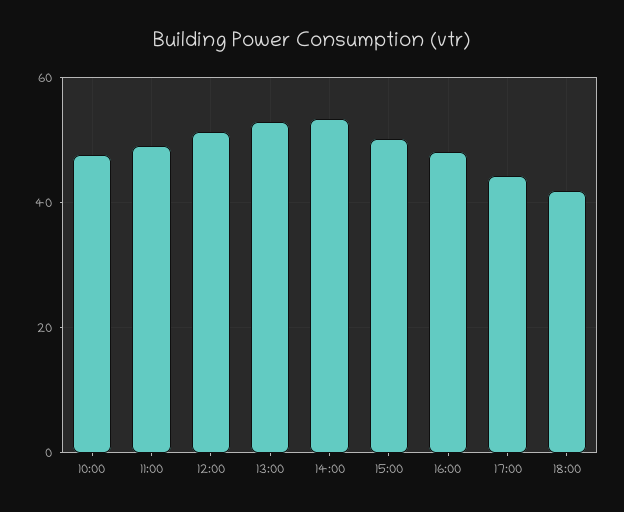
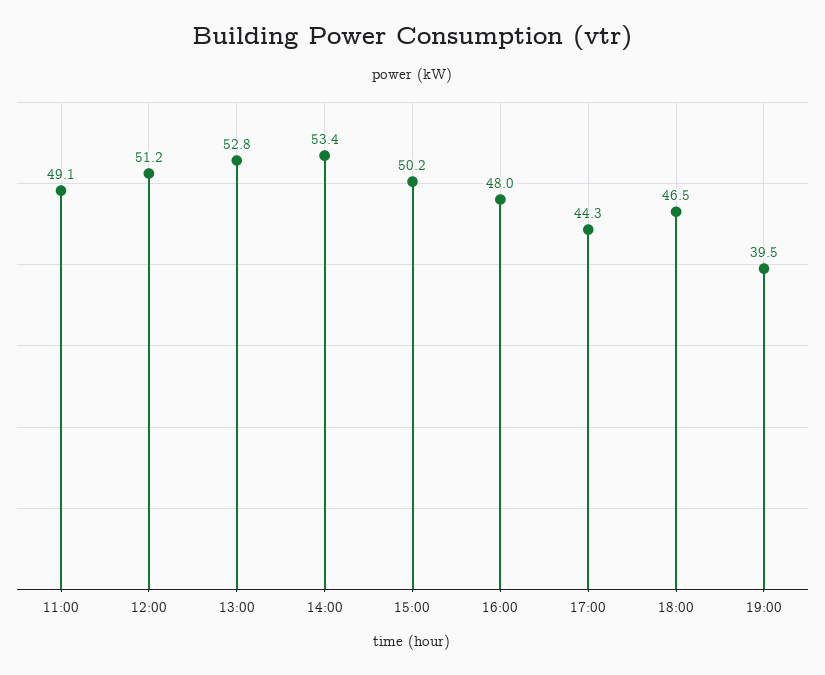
10:00: 48 -> none
18:00: 42 -> 46.5
19:00: none -> 39.5

